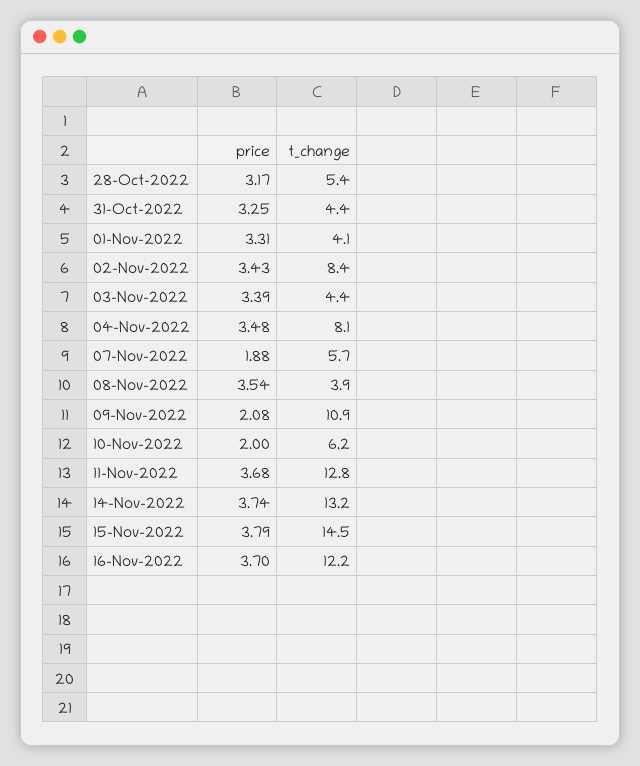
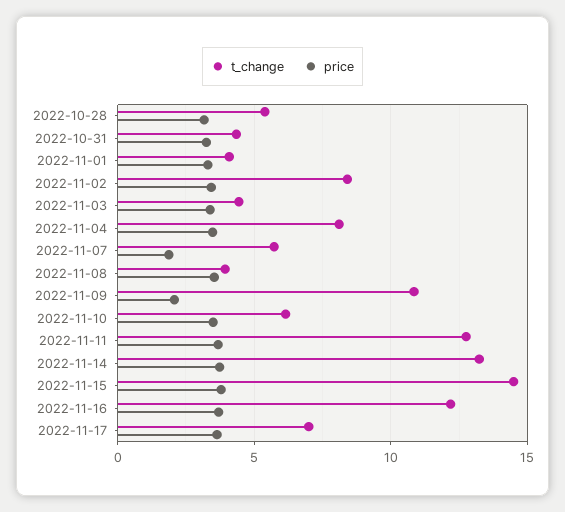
price, 10-Nov-2022: 2 -> 3.5
t_change, 2022-11-17: none -> 7
price, 2022-11-17: none -> 3.5

